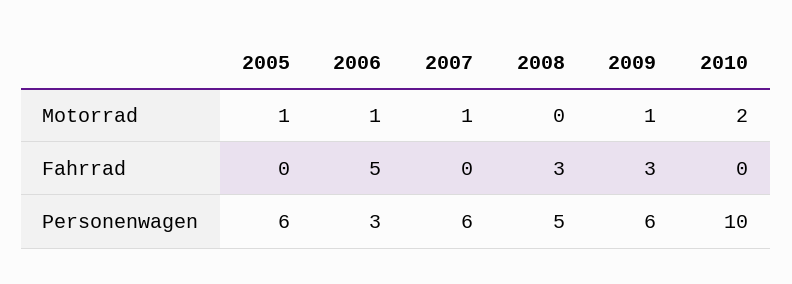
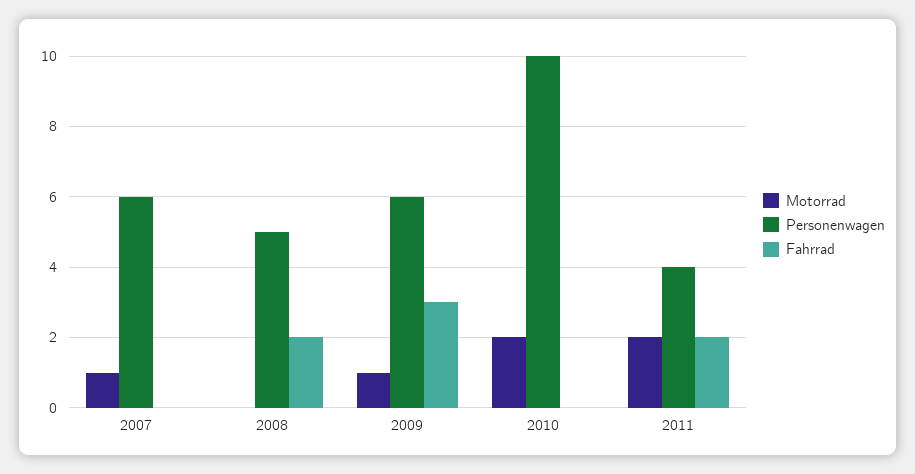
Motorrad, 2005: 1 -> none
Motorrad, 2006: 1 -> none
Fahrrad, 2005: 0 -> none
Fahrrad, 2006: 5 -> none
Fahrrad, 2008: 3 -> 2
Personenwagen, 2005: 6 -> none
Personenwagen, 2006: 3 -> none
Motorrad, 2011: none -> 2
Personenwagen, 2011: none -> 4
Fahrrad, 2011: none -> 2

